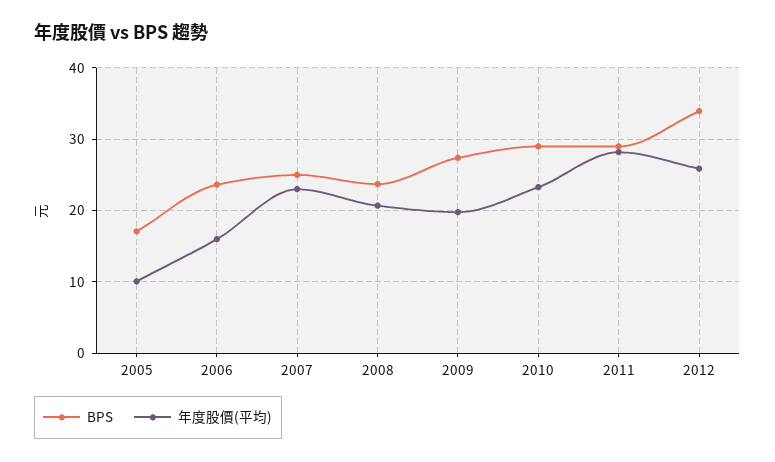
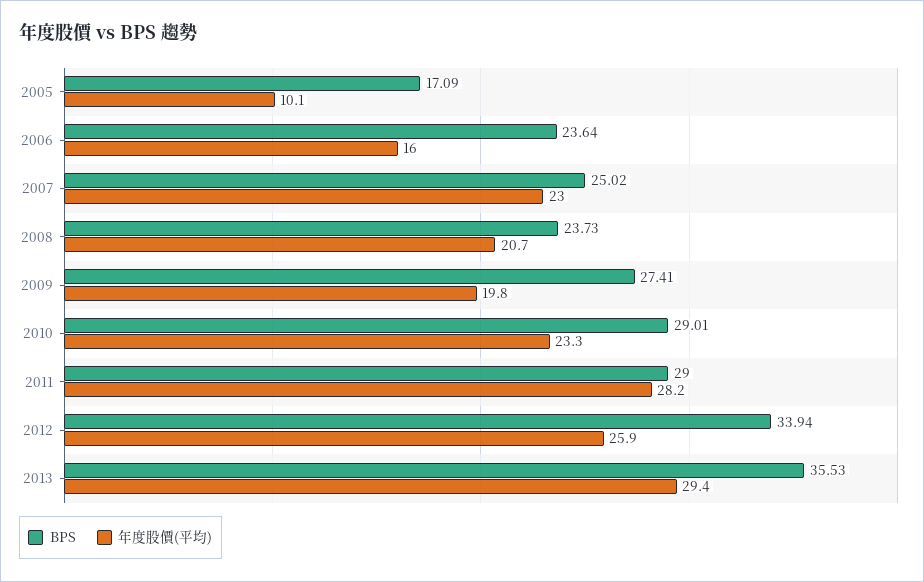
BPS, 2013: none -> 35.53
年度股價(平均), 2013: none -> 29.4

